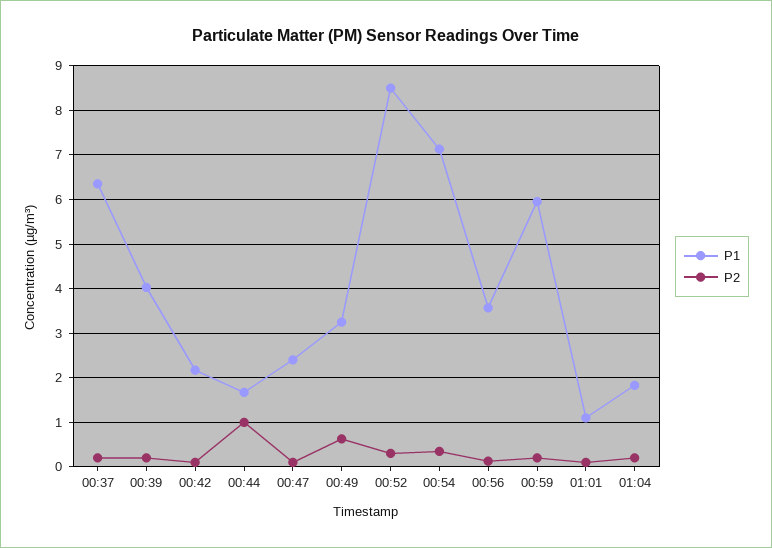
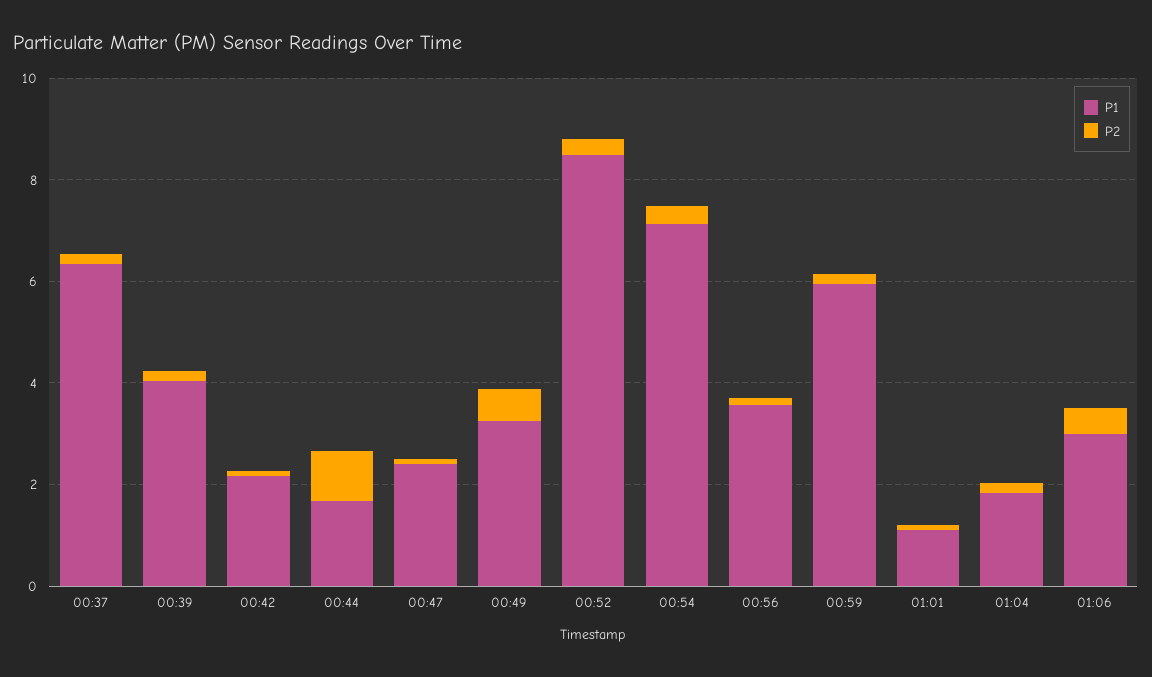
P1, 01:06: none -> 3
P2, 01:06: none -> 0.5

